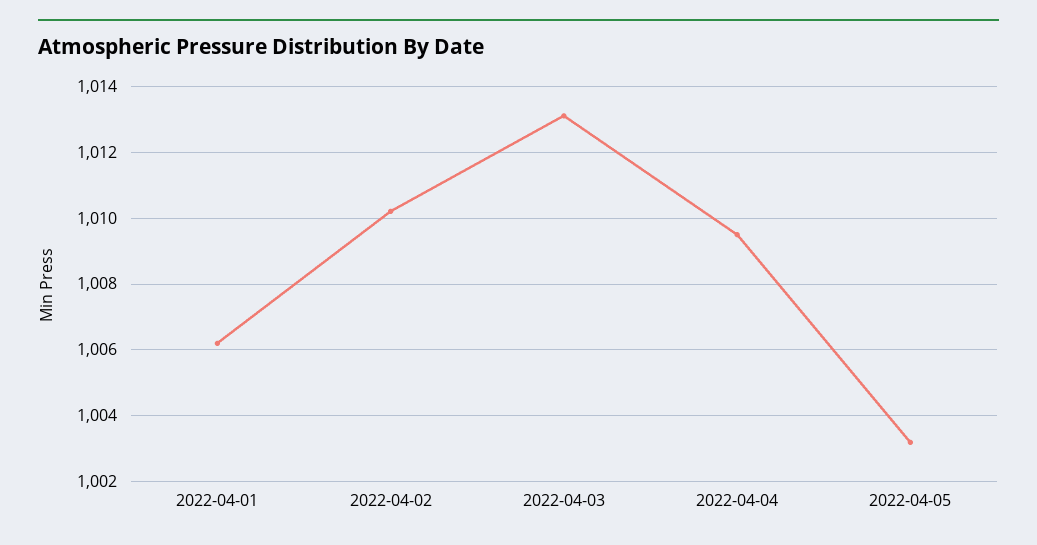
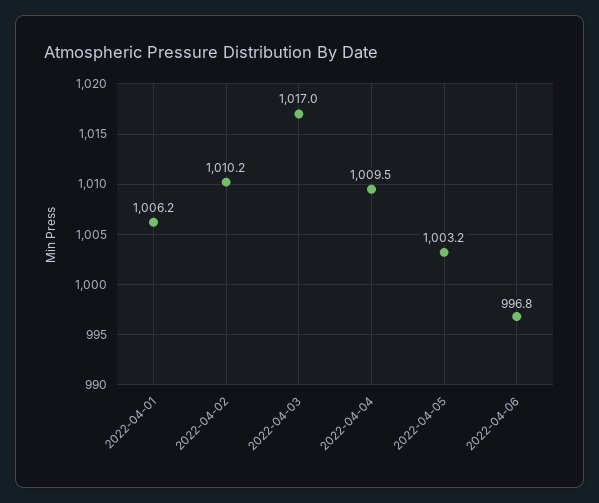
2022-04-03: 1013 -> 1017
2022-04-06: none -> 996.8

